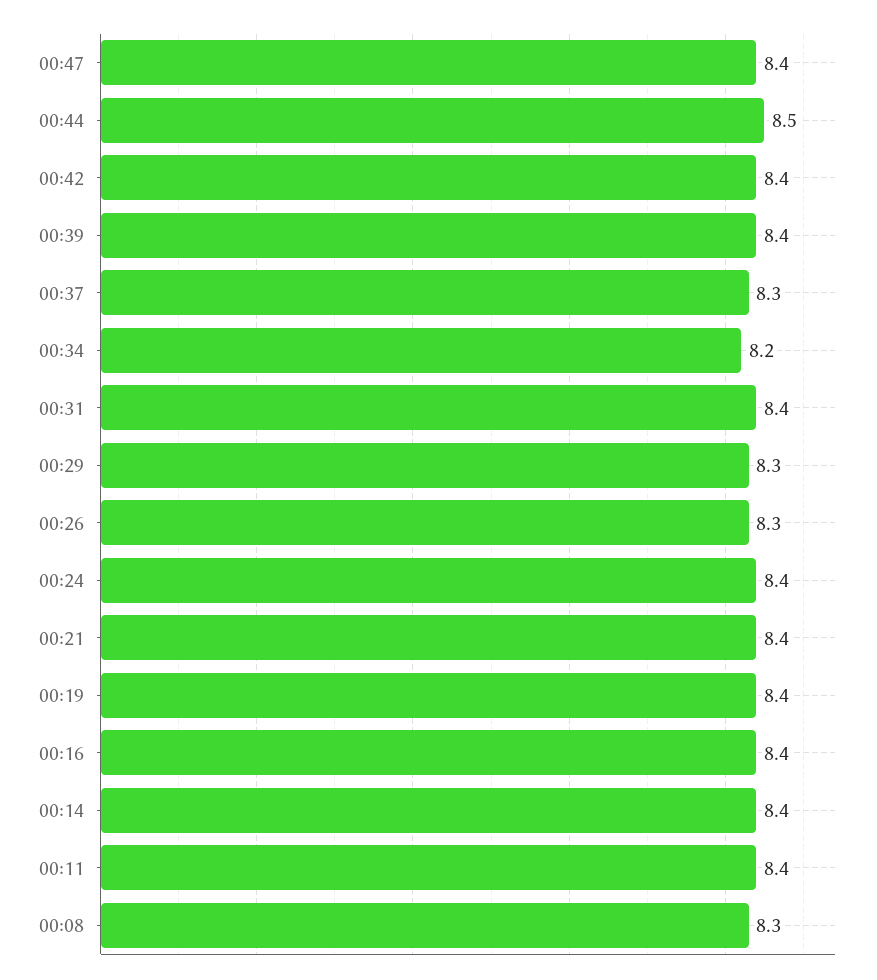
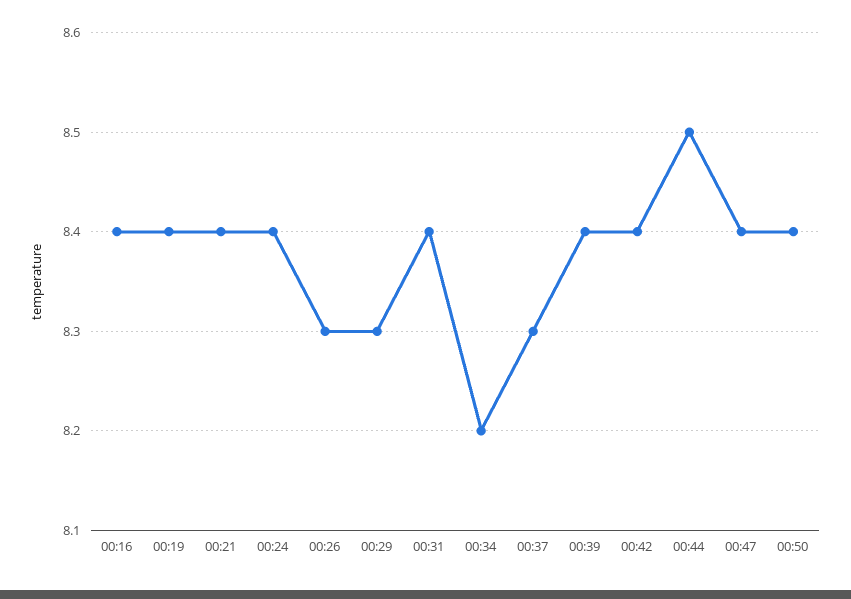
00:14: 8.4 -> none
00:11: 8.4 -> none
00:08: 8.3 -> none
00:50: none -> 8.4

